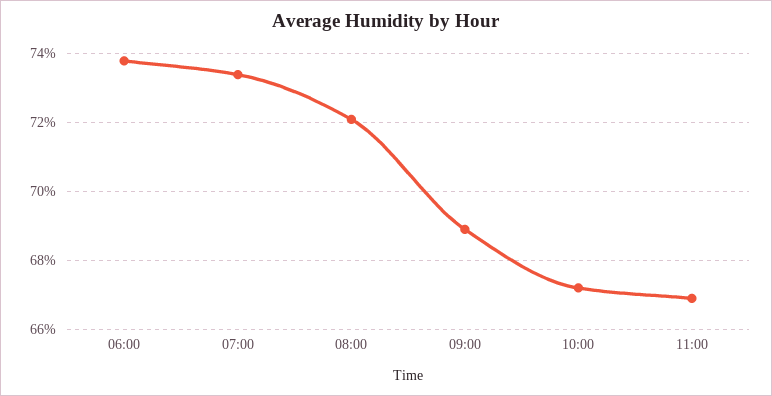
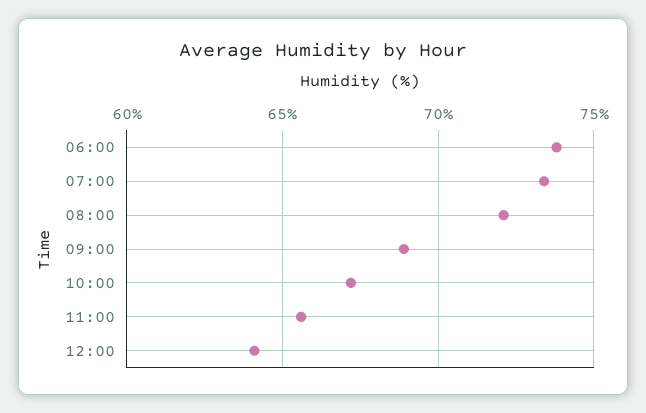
11:00: 67 -> 65.5
12:00: none -> 64

